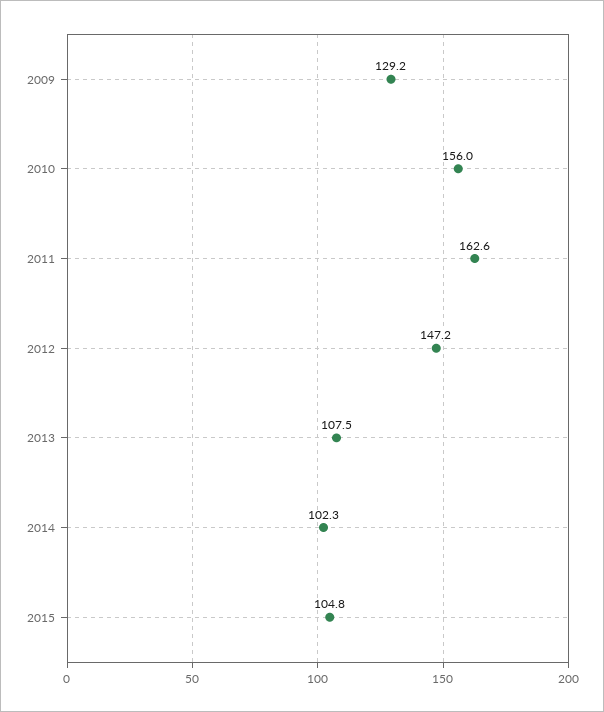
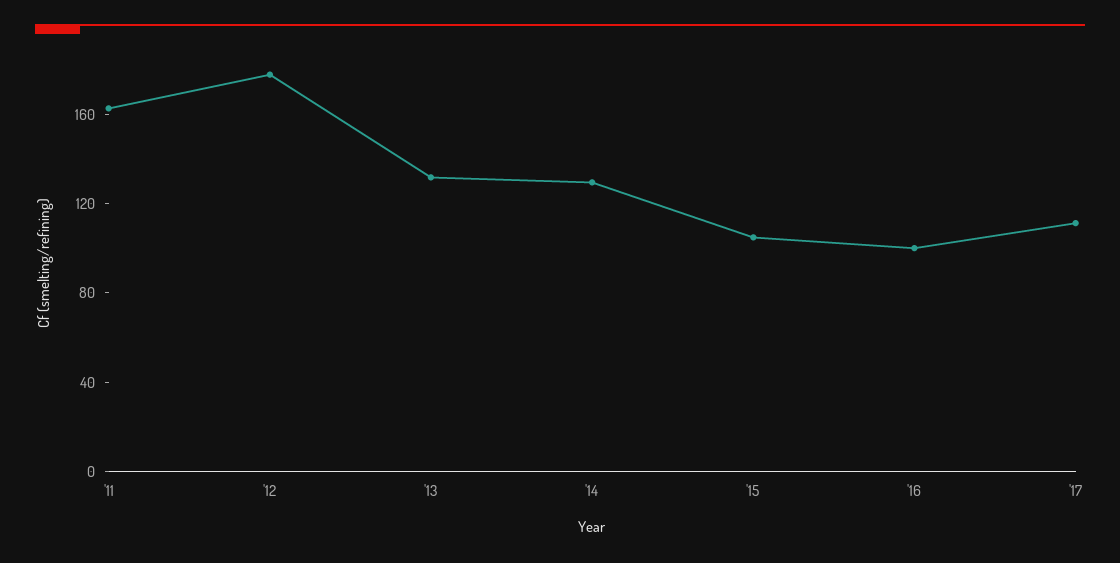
2009: 129.2 -> none
2010: 156 -> none
2012: 147.2 -> 180
2013: 107.5 -> 130
2014: 102.3 -> 130
'16: none -> 100
'17: none -> 110

